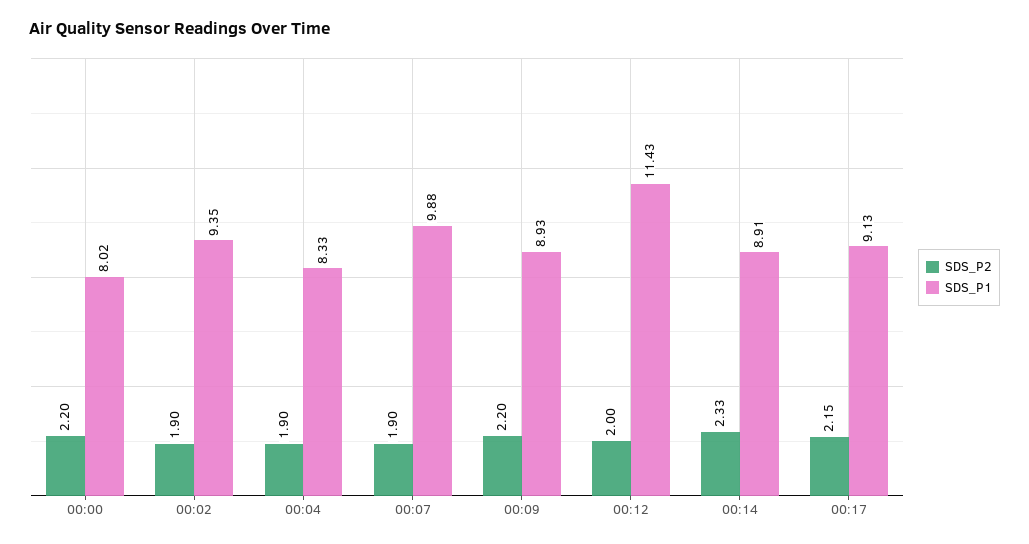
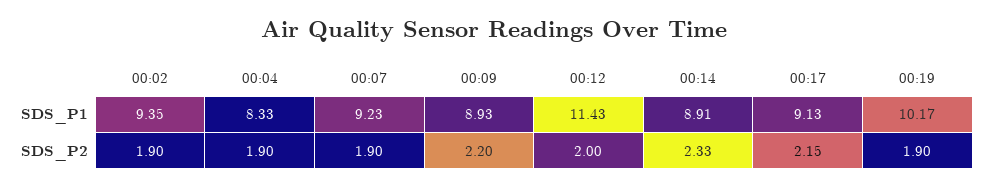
SDS_P2, 00:00: 2.2 -> none
SDS_P1, 00:00: 8.02 -> none
SDS_P1, 00:07: 9.88 -> 9.23
SDS_P1, 00:19: none -> 10.17
SDS_P2, 00:19: none -> 1.9

